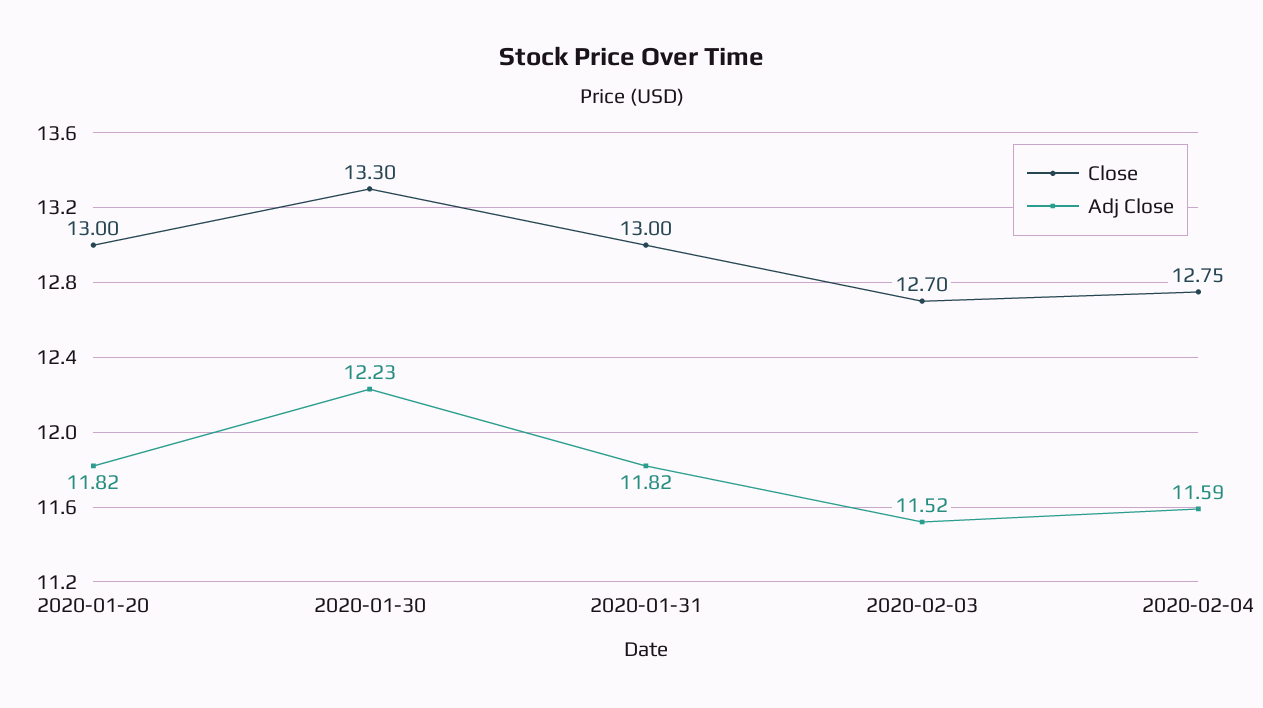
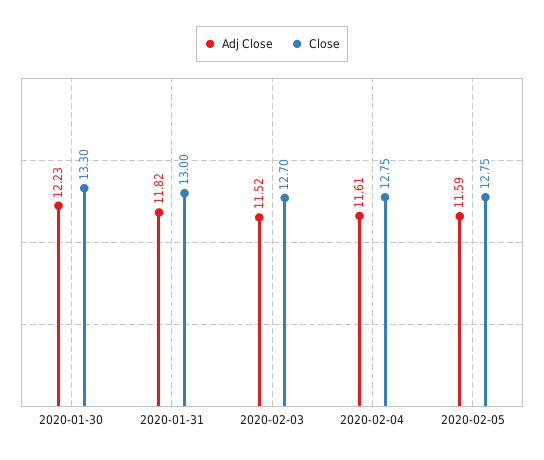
Close, 2020-01-20: 13 -> none
Adj Close, 2020-01-20: 11.82 -> none
Adj Close, 2020-02-04: 11.59 -> 11.61
Adj Close, 2020-02-05: none -> 11.59
Close, 2020-02-05: none -> 12.75

